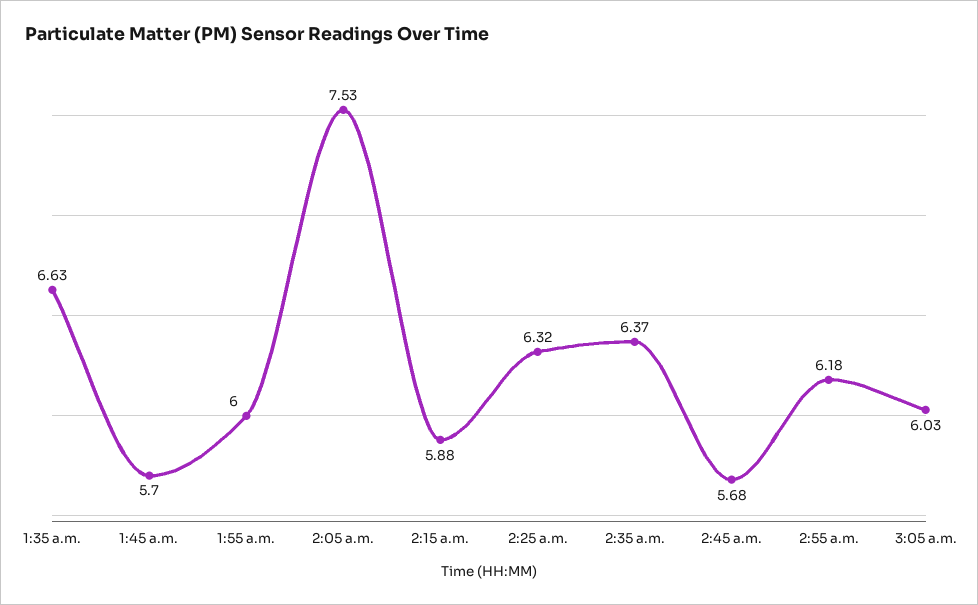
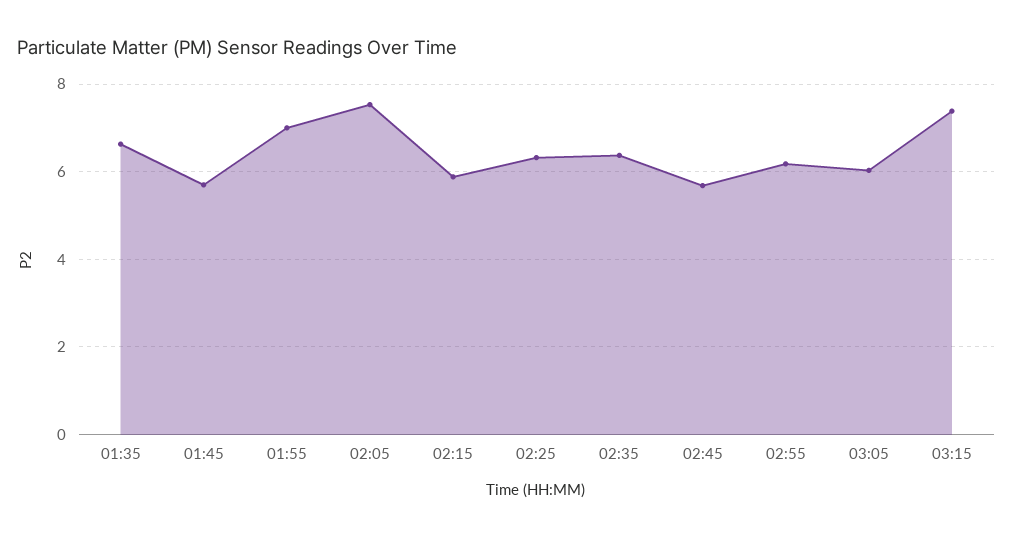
1:55 a.m.: 6 -> 7
03:15: none -> 7.4

